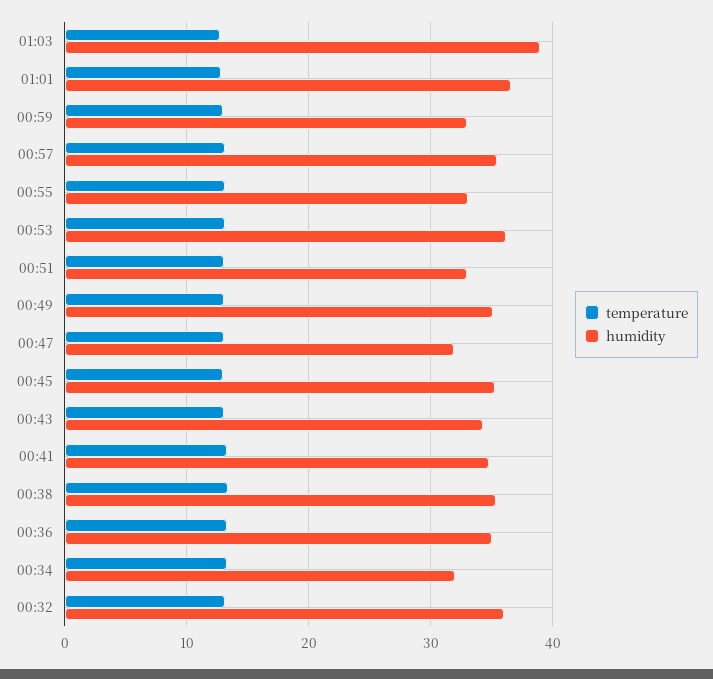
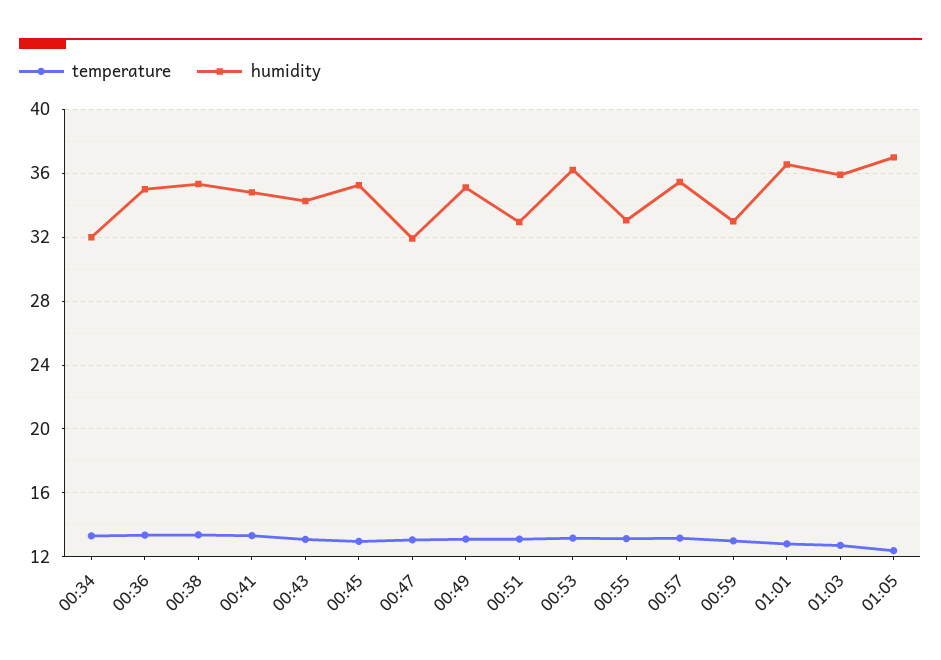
humidity, 01:03: 39 -> 36
temperature, 00:32: 13 -> none
humidity, 00:32: 36 -> none
temperature, 01:05: none -> 12.5
humidity, 01:05: none -> 37

